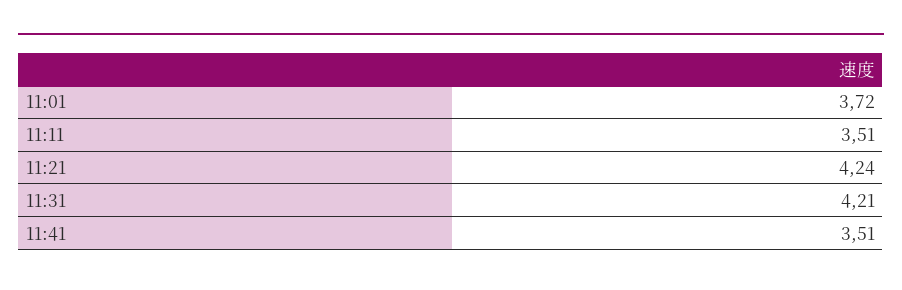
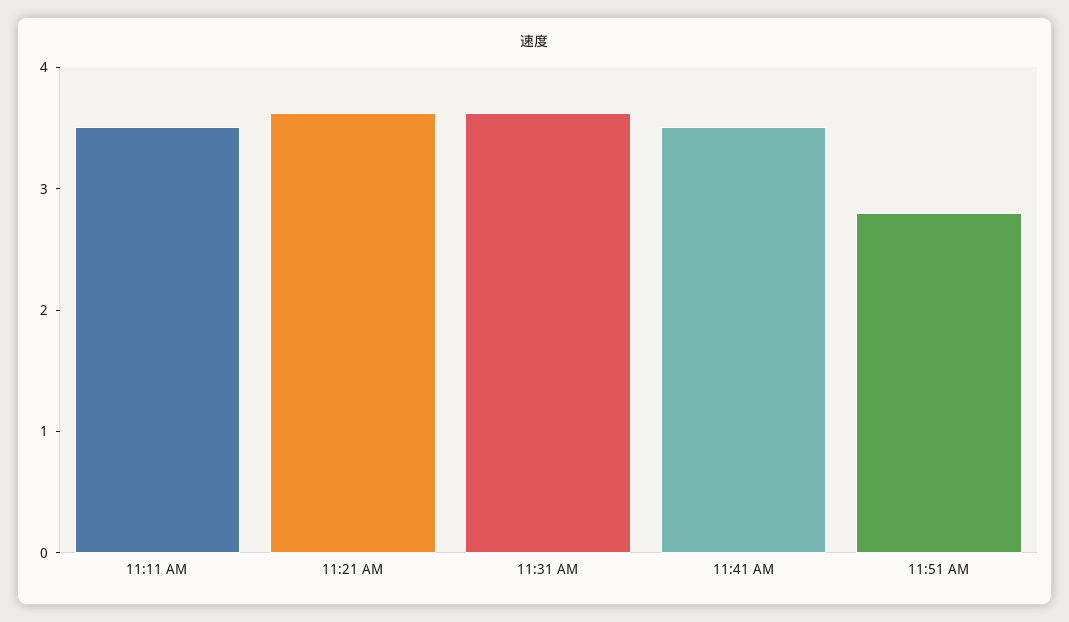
11:01: 3.72 -> none
11:21: 4.24 -> 3.6
11:31: 4.21 -> 3.6
11:51 AM: none -> 2.8

